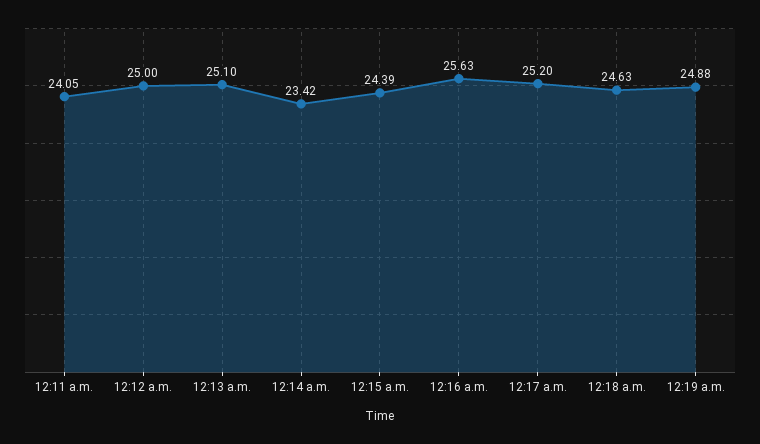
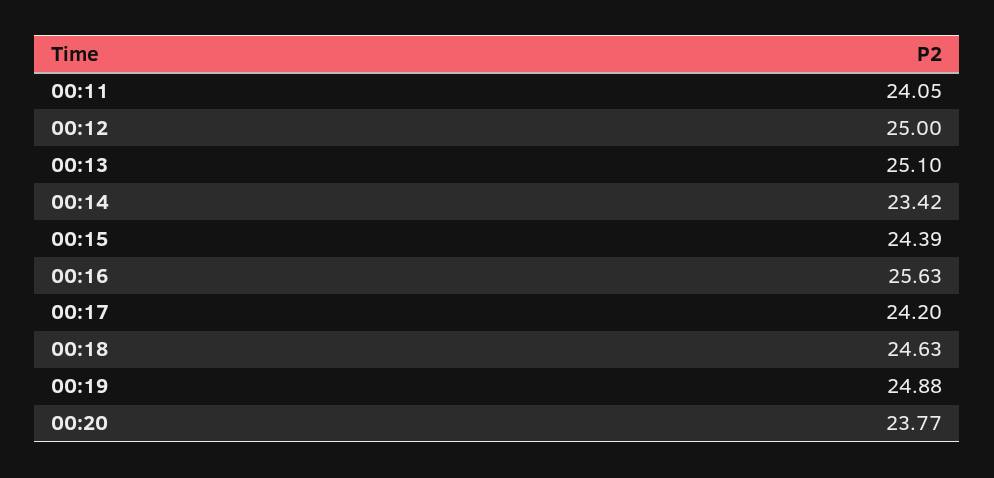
12:17 a.m.: 25.2 -> 24.2
00:20: none -> 23.77

